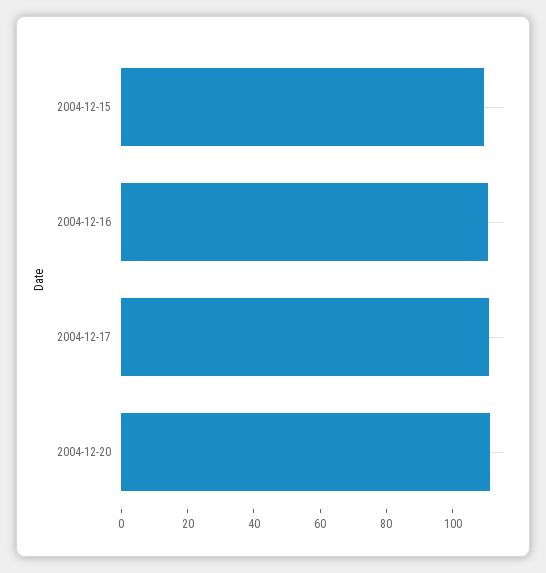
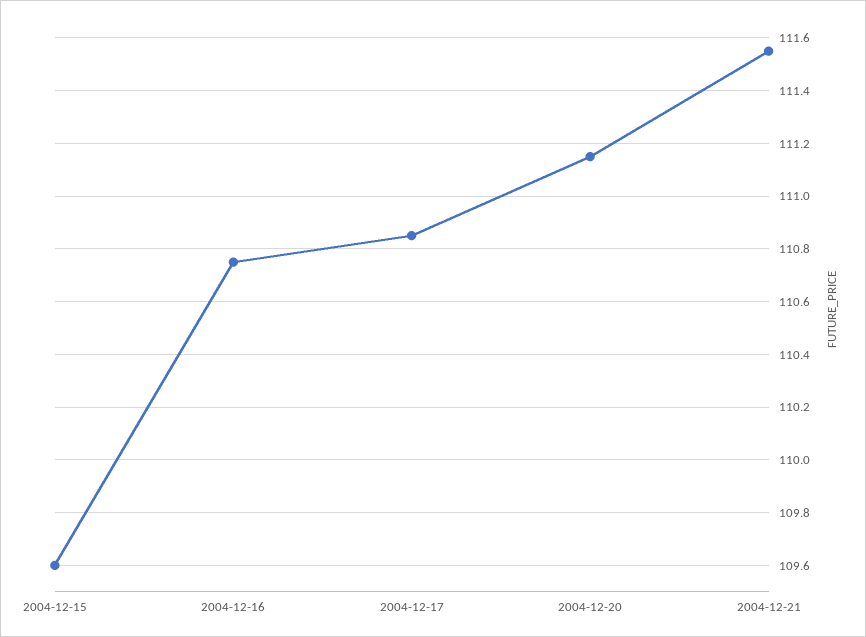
2004-12-21: none -> 111.55

